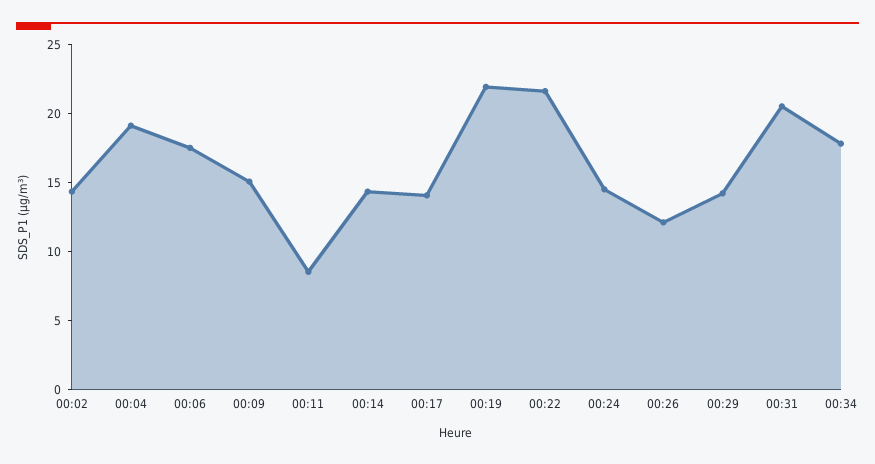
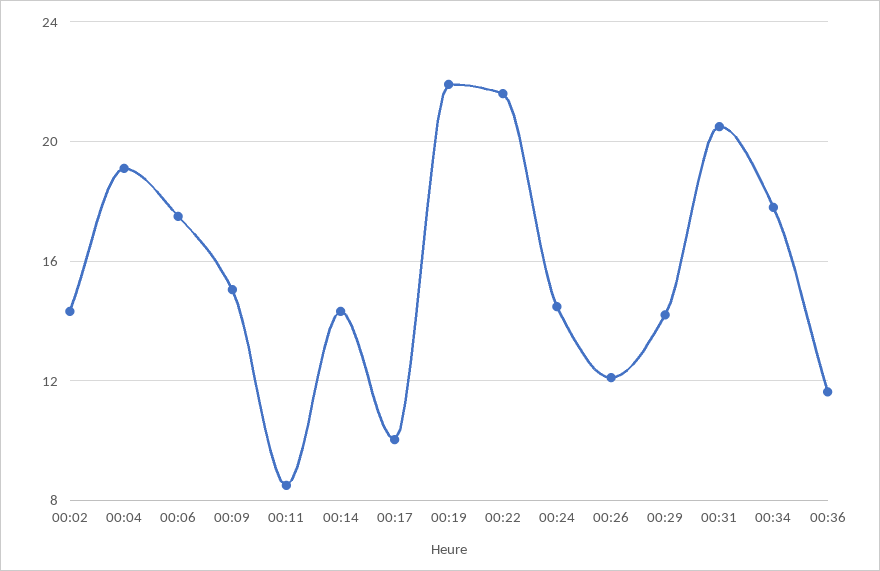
00:17: 14 -> 10
00:36: none -> 11.5

